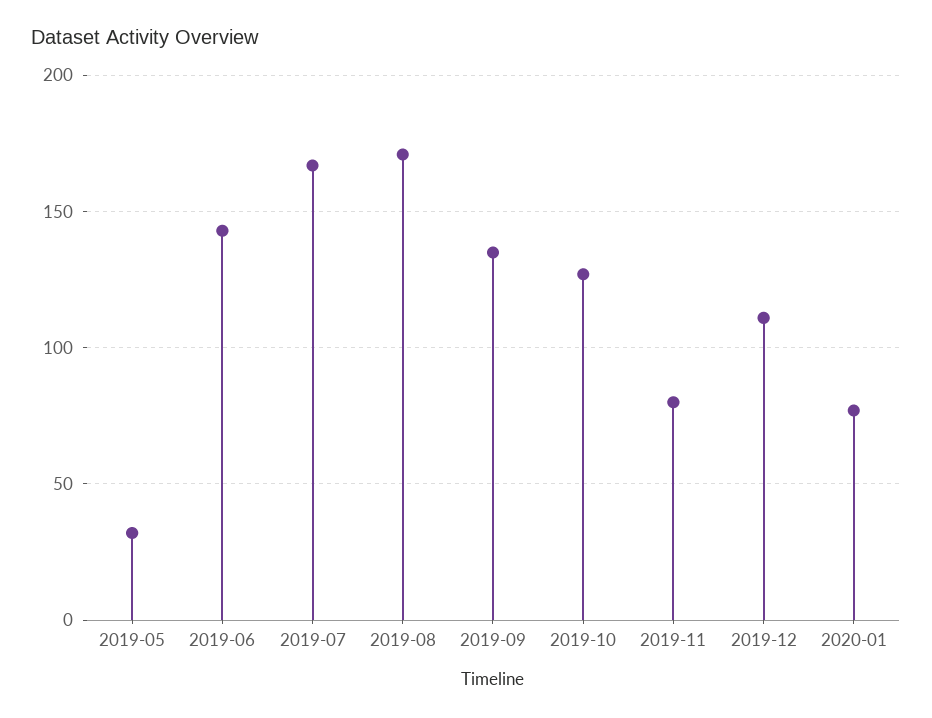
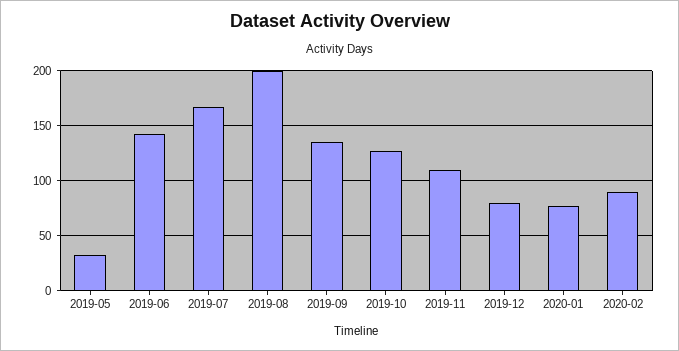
2019-08: 170 -> 200
2019-11: 80 -> 110
2019-12: 110 -> 80
2020-02: none -> 90

